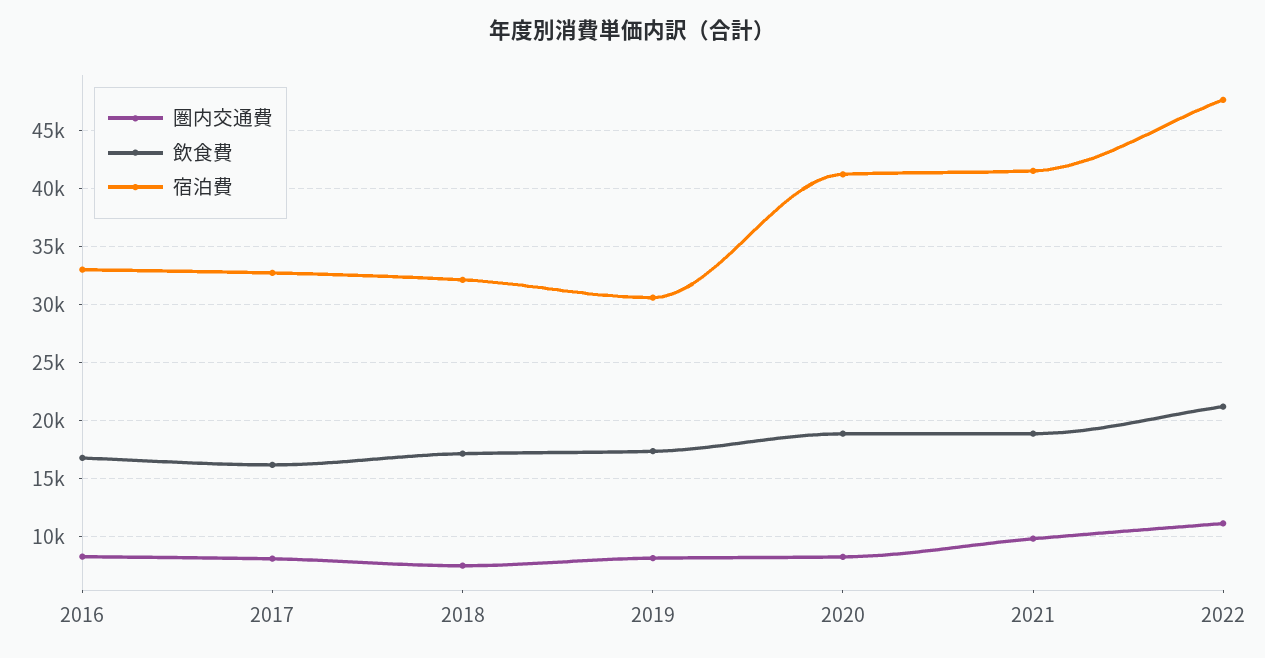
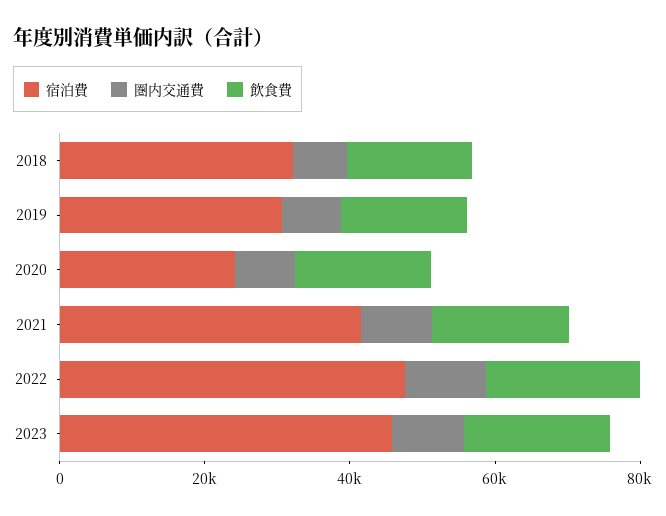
圏内交通費, 2016: 8000 -> none
飲食費, 2016: 17000 -> none
宿泊費, 2016: 33000 -> none
圏内交通費, 2017: 8000 -> none
飲食費, 2017: 16000 -> none
宿泊費, 2017: 33000 -> none
宿泊費, 2020: 41000 -> 25000
宿泊費, 2023: none -> 45000
圏内交通費, 2023: none -> 10000
飲食費, 2023: none -> 20000

